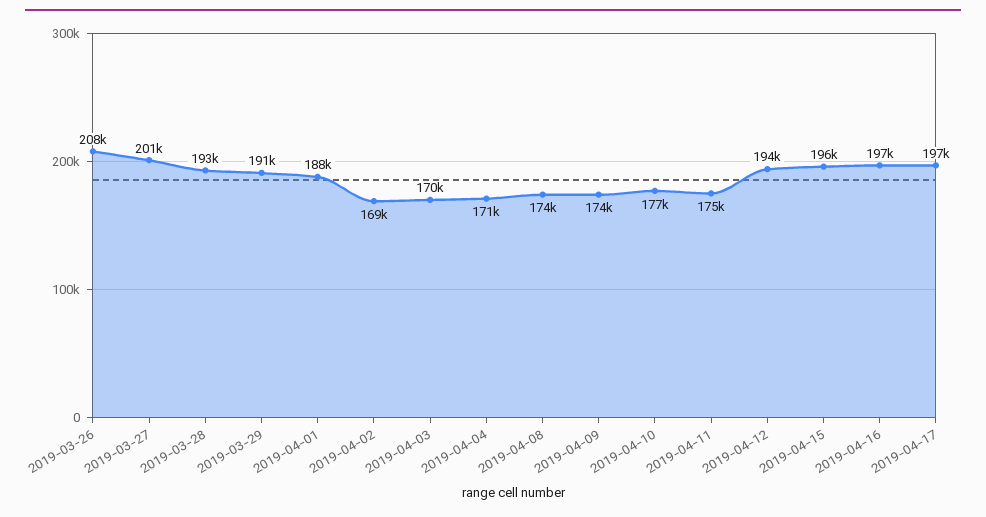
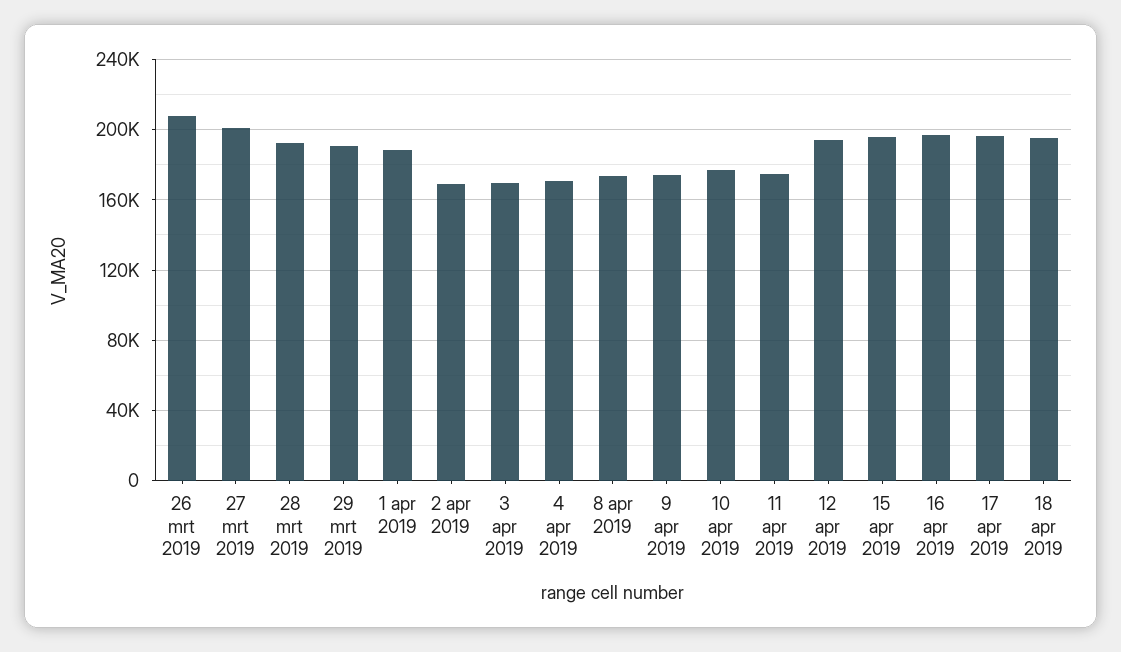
18 apr 2019: none -> 195000

